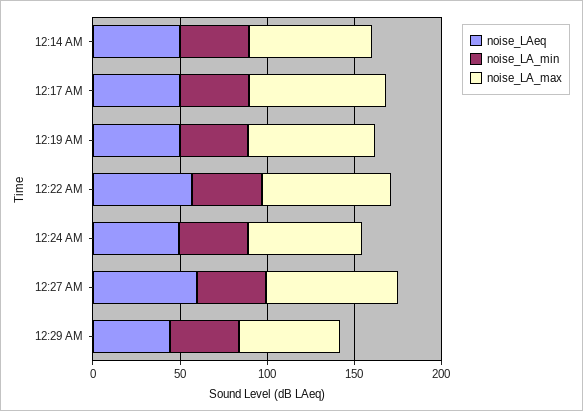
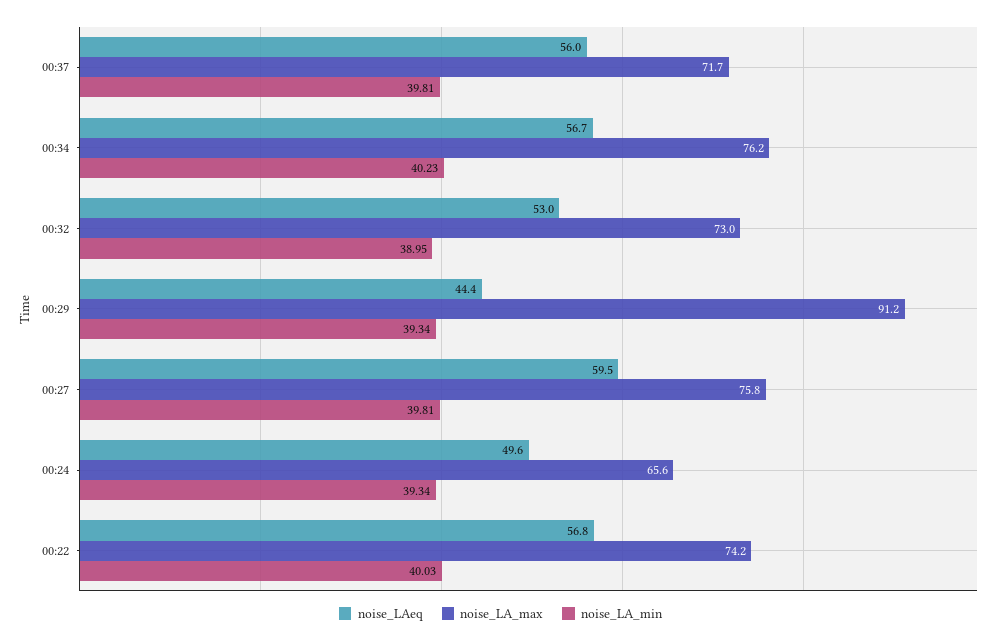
noise_LAeq, 12:14 AM: 50 -> none
noise_LA_min, 12:14 AM: 40 -> none
noise_LA_max, 12:14 AM: 70 -> none
noise_LAeq, 12:17 AM: 50 -> none
noise_LA_min, 12:17 AM: 40 -> none
noise_LA_max, 12:17 AM: 80 -> none
noise_LAeq, 12:19 AM: 50 -> none
noise_LA_min, 12:19 AM: 40 -> none
noise_LA_max, 12:19 AM: 70 -> none
noise_LA_max, 12:29 AM: 60 -> 91.2
noise_LAeq, 00:37: none -> 56
noise_LA_max, 00:37: none -> 71.7
noise_LA_min, 00:37: none -> 39.81
noise_LAeq, 00:34: none -> 56.7
noise_LA_max, 00:34: none -> 76.2
noise_LA_min, 00:34: none -> 40.23
noise_LAeq, 00:32: none -> 53
noise_LA_max, 00:32: none -> 73
noise_LA_min, 00:32: none -> 38.95

